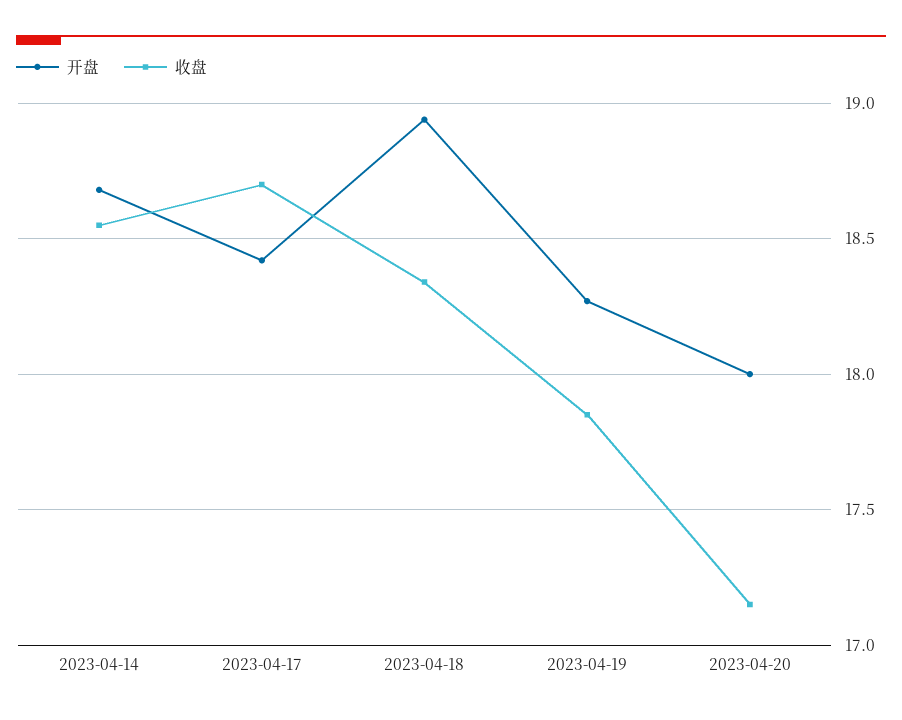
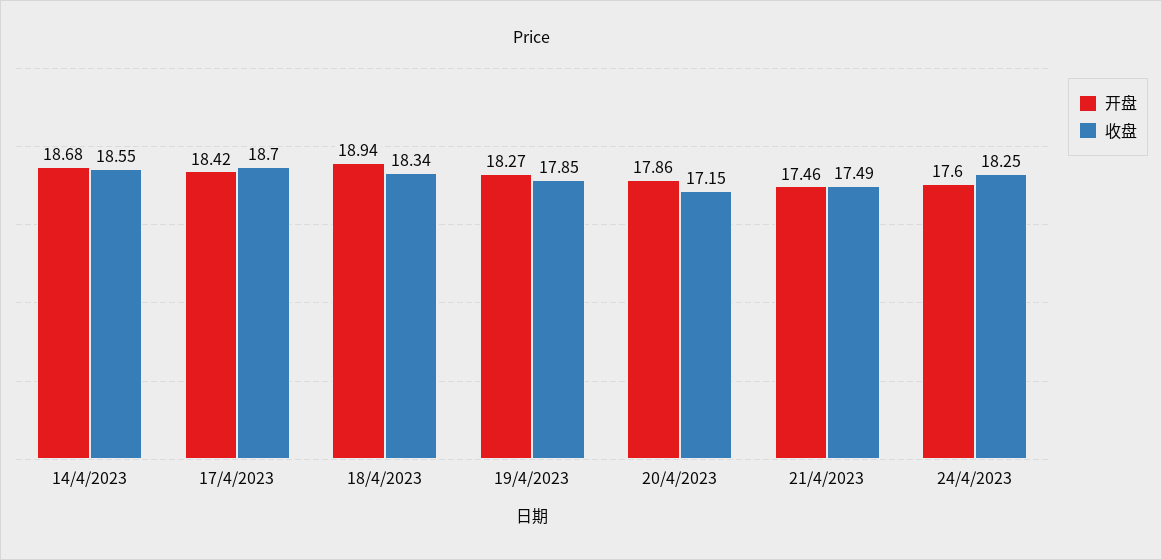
开盘, 2023-04-20: 18 -> 17.86
开盘, 21/4/2023: none -> 17.46
收盘, 21/4/2023: none -> 17.49
开盘, 24/4/2023: none -> 17.6
收盘, 24/4/2023: none -> 18.25

